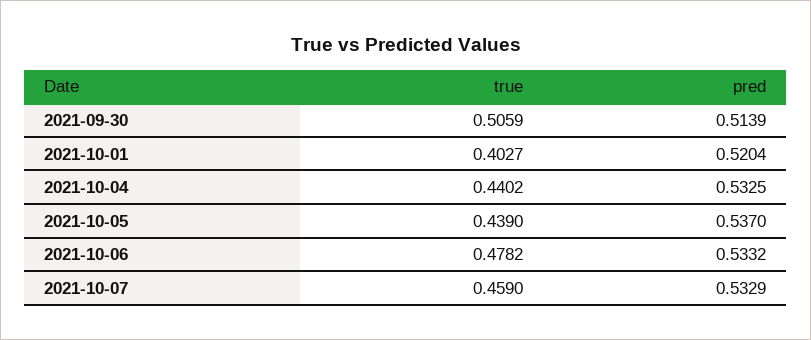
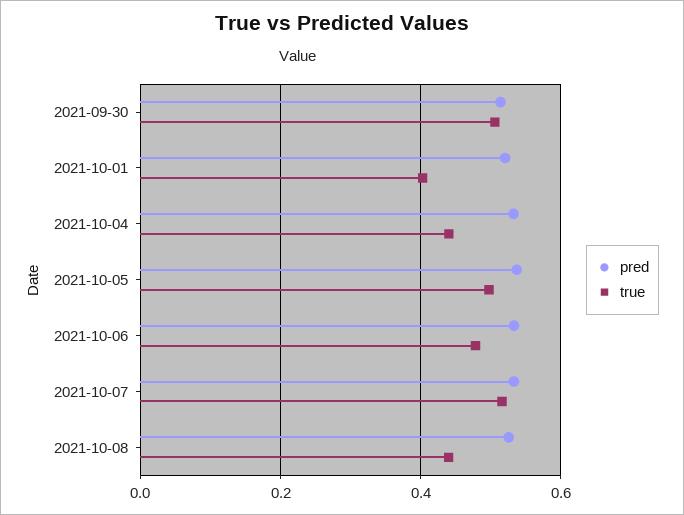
true, 2021-10-05: 0.439 -> 0.5
true, 2021-10-07: 0.459 -> 0.52
pred, 2021-10-08: none -> 0.52
true, 2021-10-08: none -> 0.44

